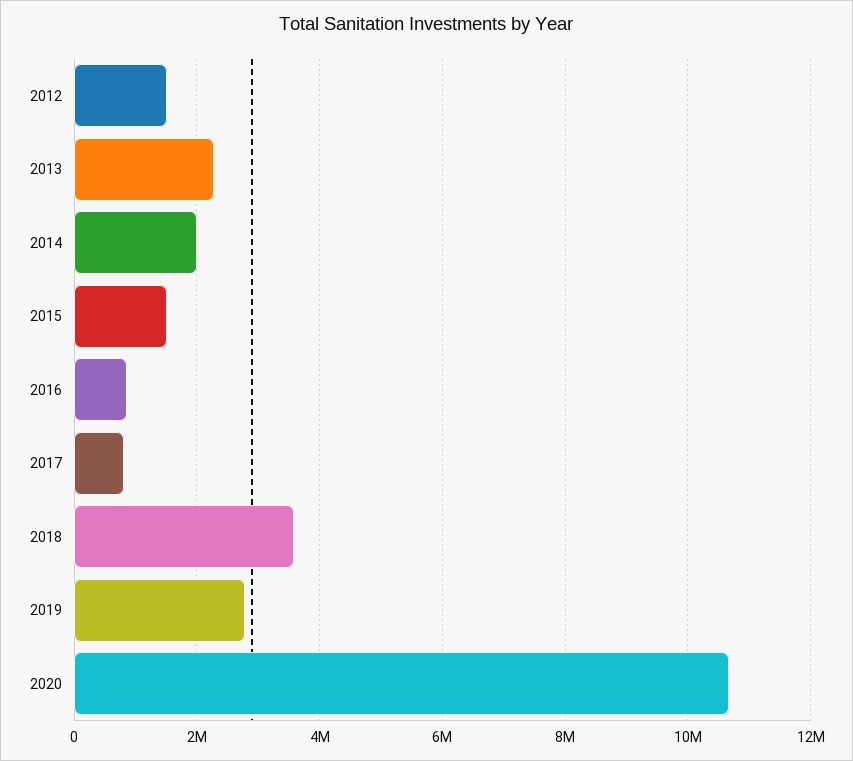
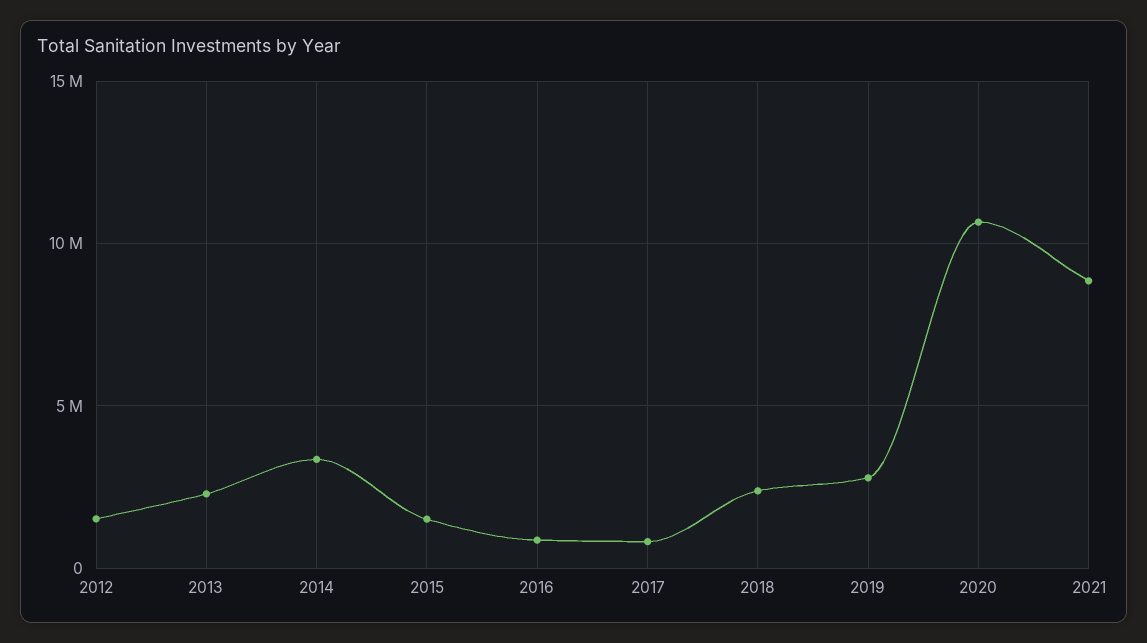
2014: 2000000 -> 3500000
2018: 3600000 -> 2500000
2021: none -> 9000000

